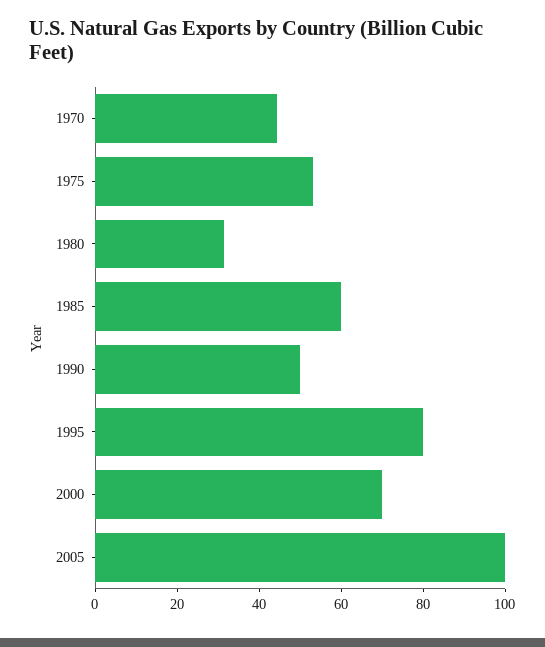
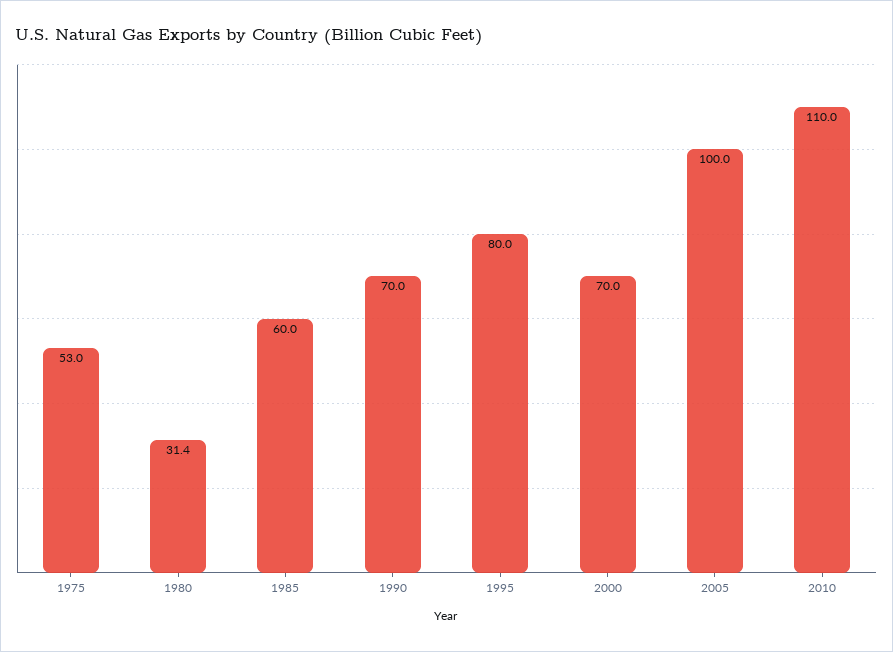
1970: 45 -> none
1990: 50 -> 70
2010: none -> 110

